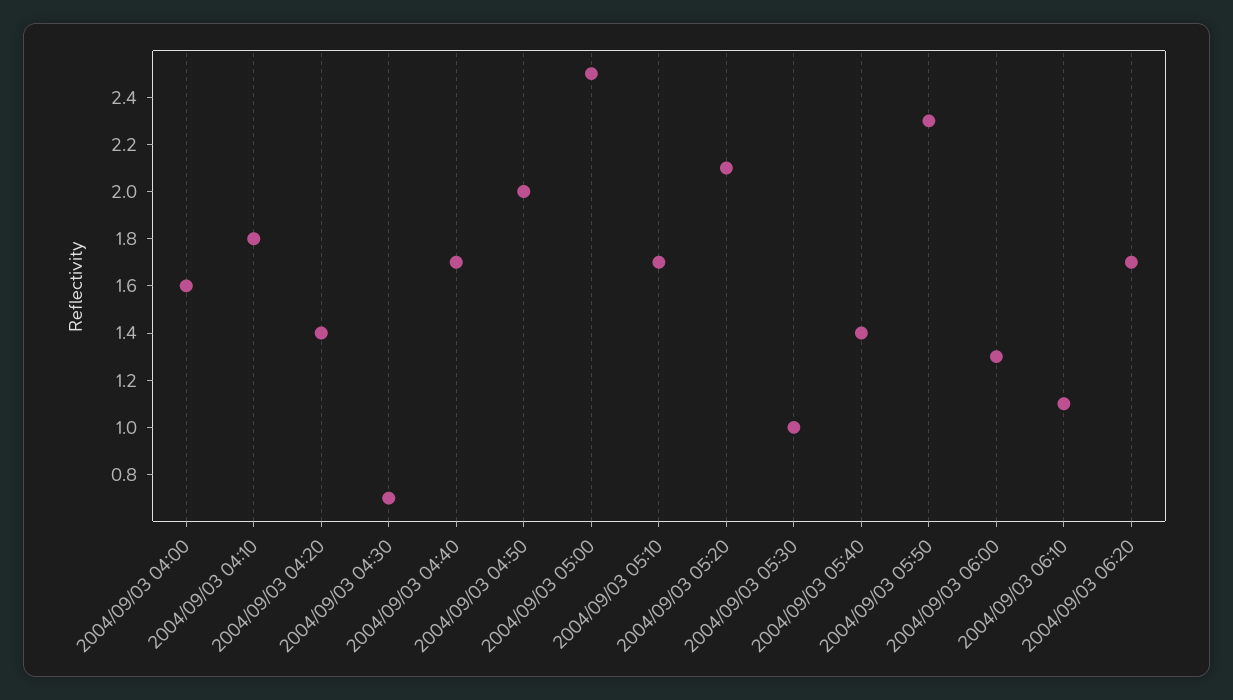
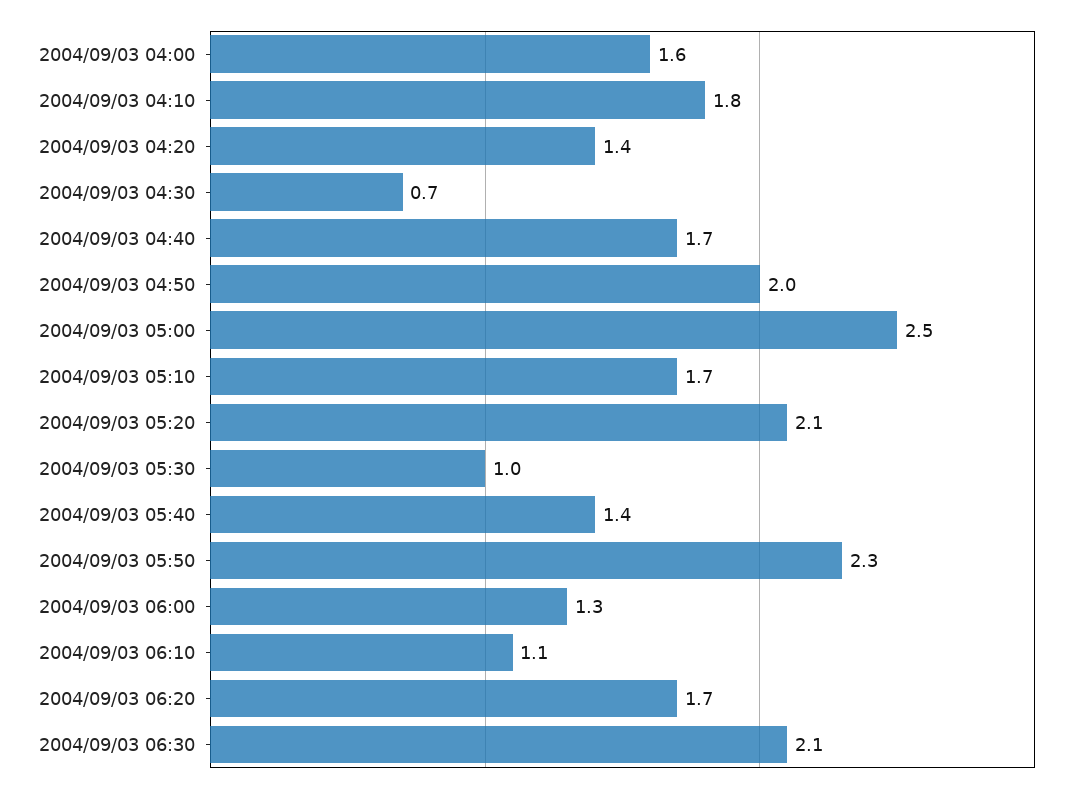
2004/09/03 06:30: none -> 2.1

